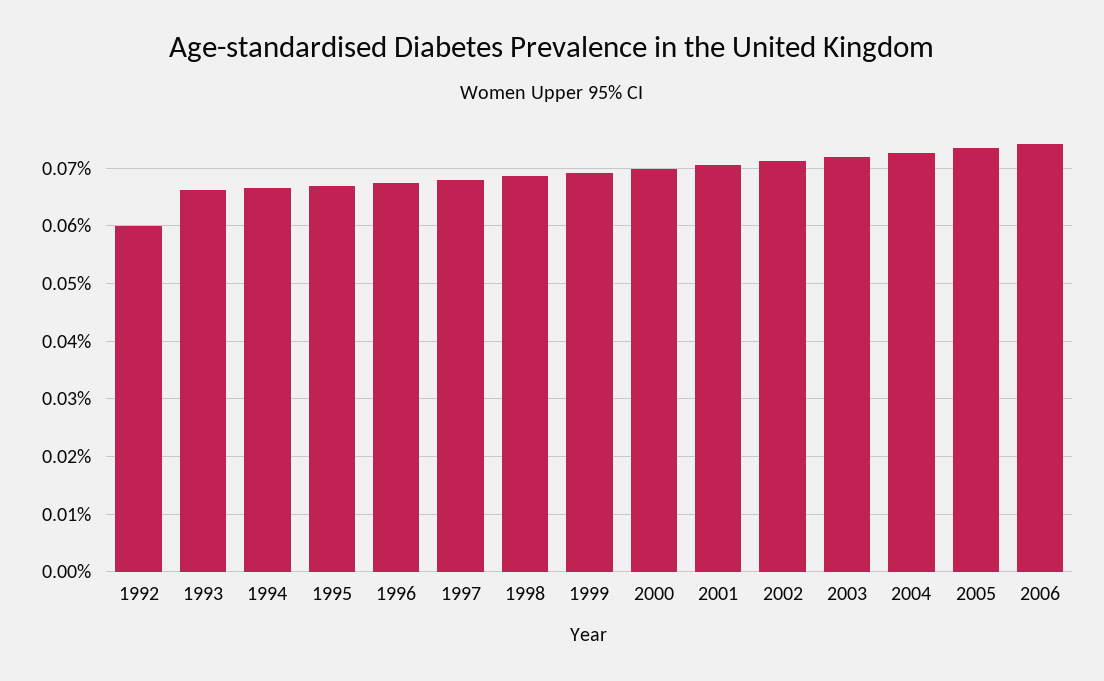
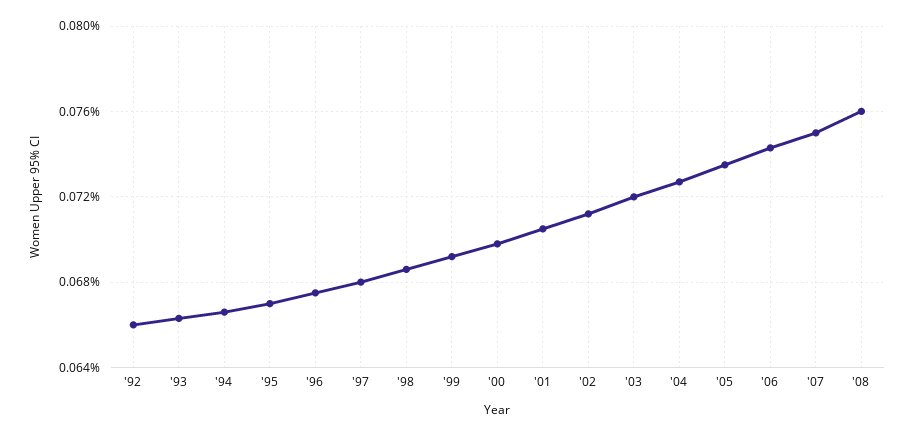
1992: 0.06 -> 0.066
'07: none -> 0.075
'08: none -> 0.076

